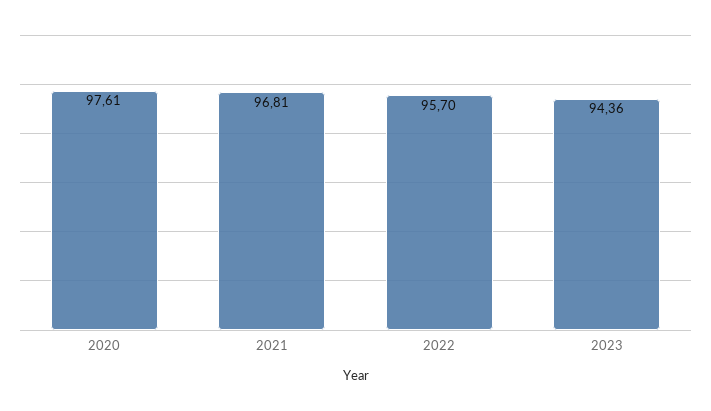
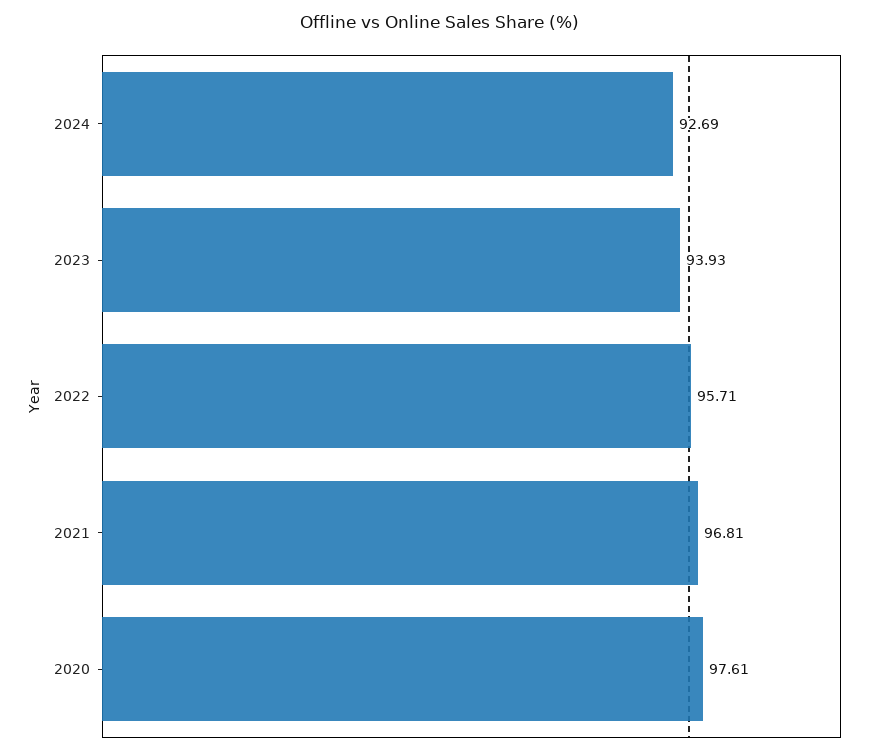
2022: 95.7 -> 95.71
2023: 94.36 -> 93.93
2024: none -> 92.69

